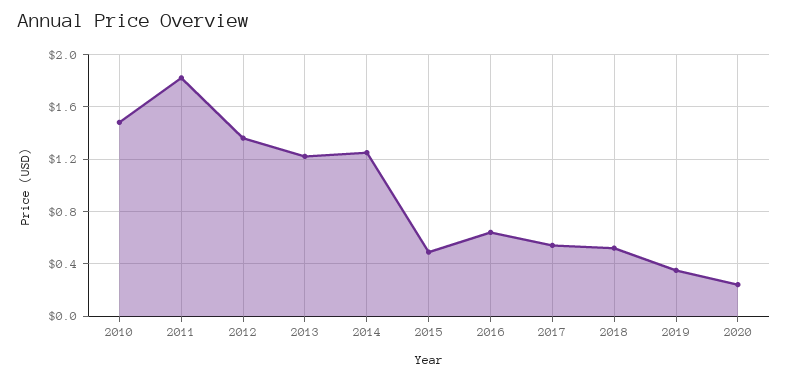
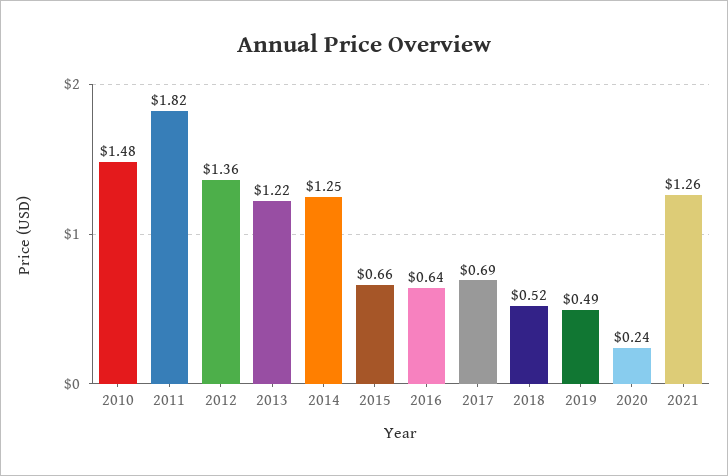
2015: 0.5 -> 0.66
2017: 0.55 -> 0.69
2019: 0.35 -> 0.49
2021: none -> 1.26

